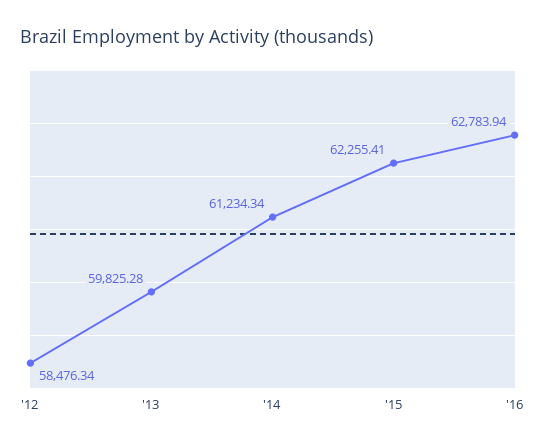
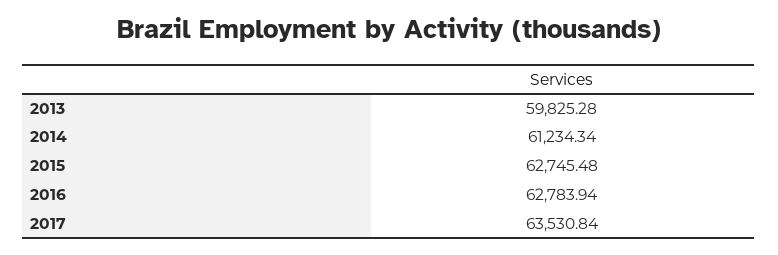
'12: 58476.34 -> none
'15: 62255.41 -> 62745.48
2017: none -> 63530.84

